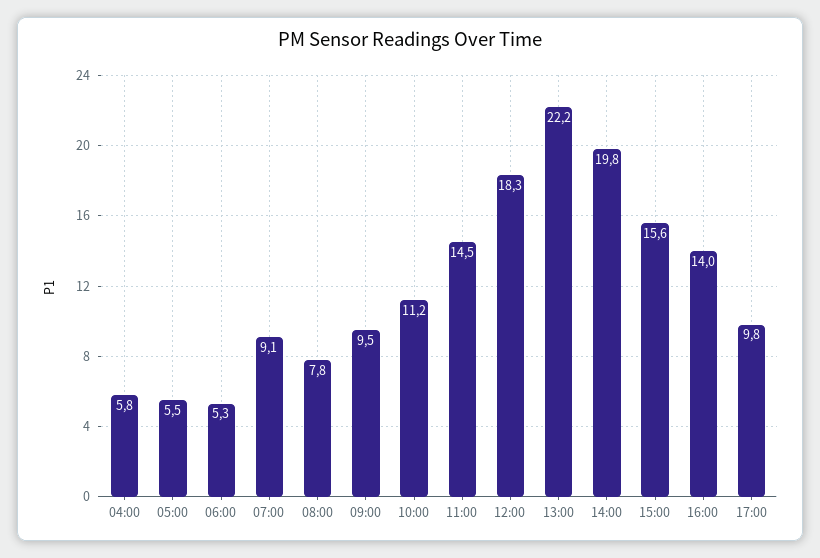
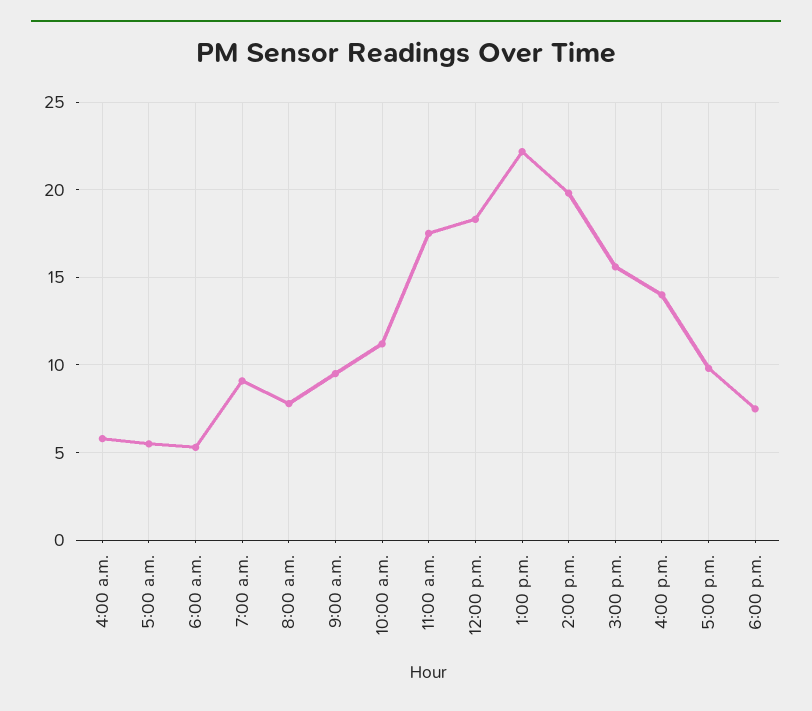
11:00: 14.5 -> 17.5
6:00 p.m.: none -> 7.5

